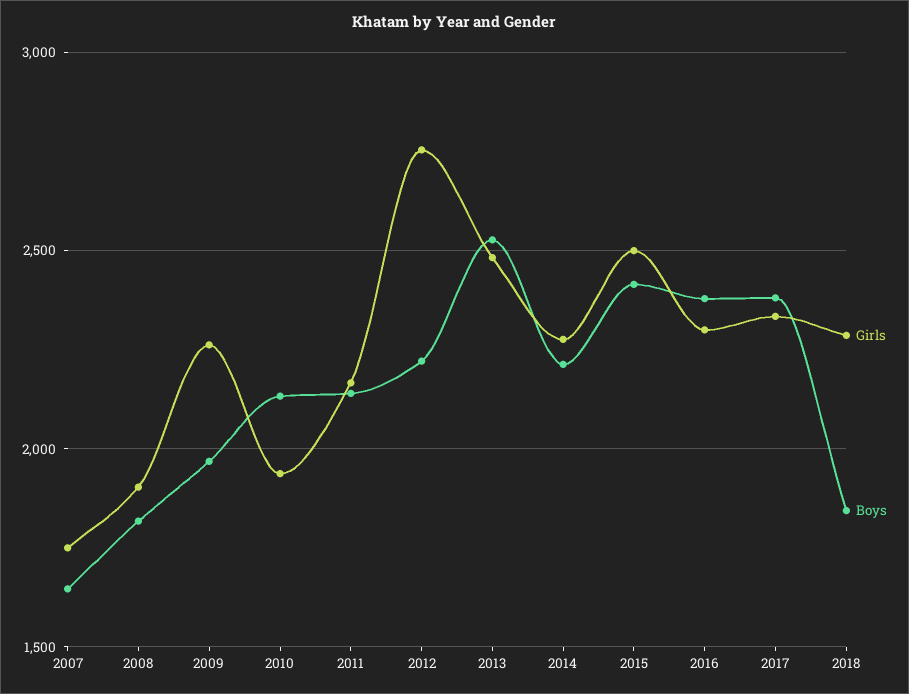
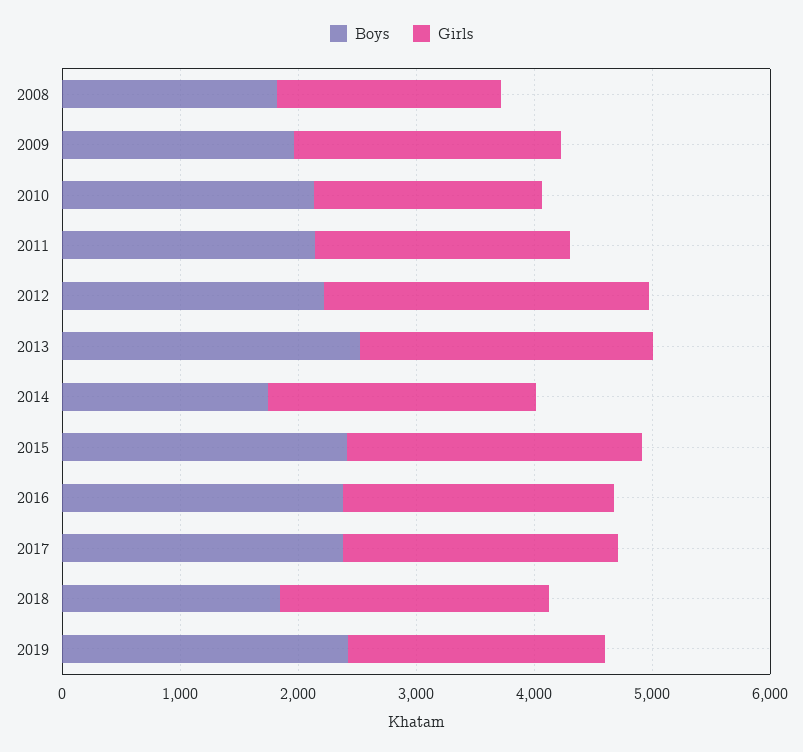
Girls, 2007: 1750 -> none
Boys, 2007: 1650 -> none
Boys, 2014: 2200 -> 1800
Boys, 2019: none -> 2400
Girls, 2019: none -> 2200

